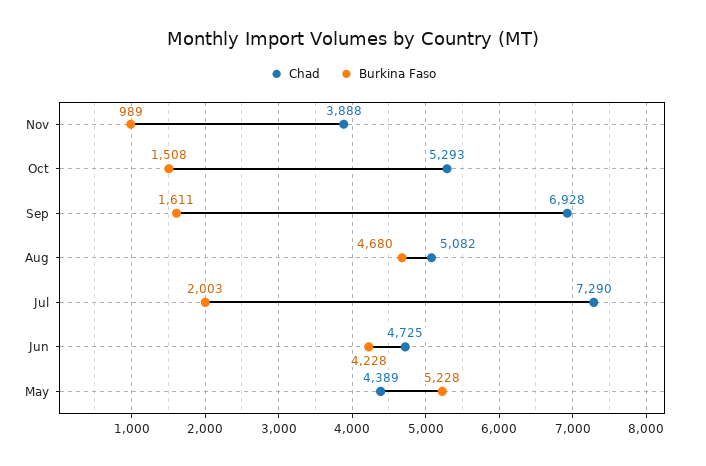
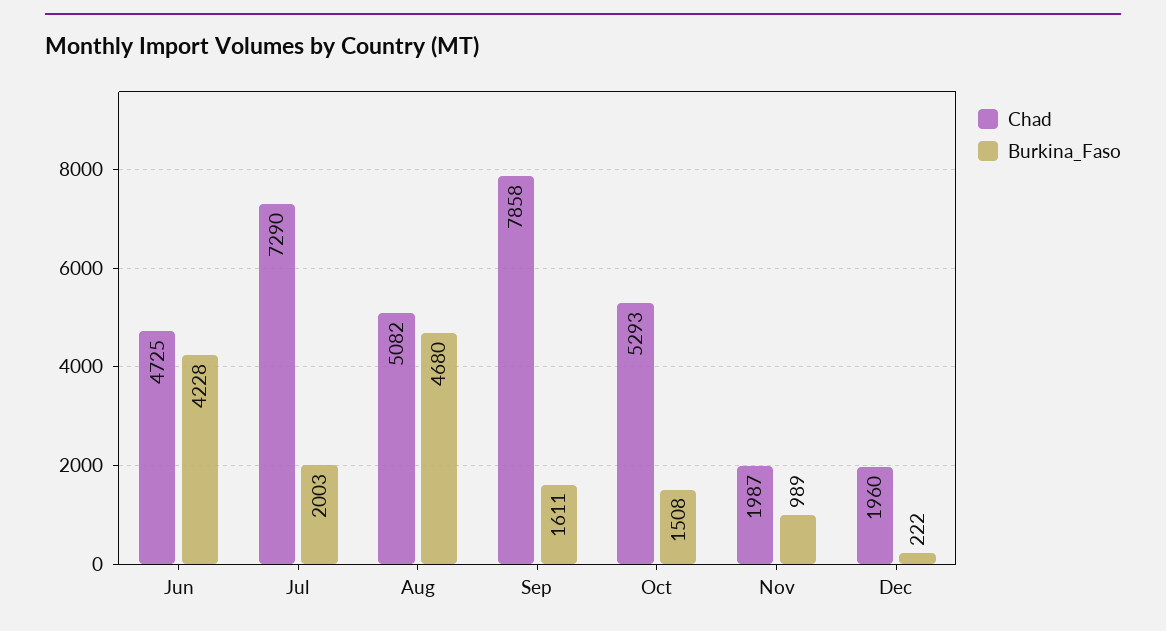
Chad, Nov: 3888 -> 1987
Chad, Sep: 6928 -> 7858
Chad, May: 4389 -> none
Burkina Faso, May: 5228 -> none
Chad, Dec: none -> 1960
Burkina Faso, Dec: none -> 222

